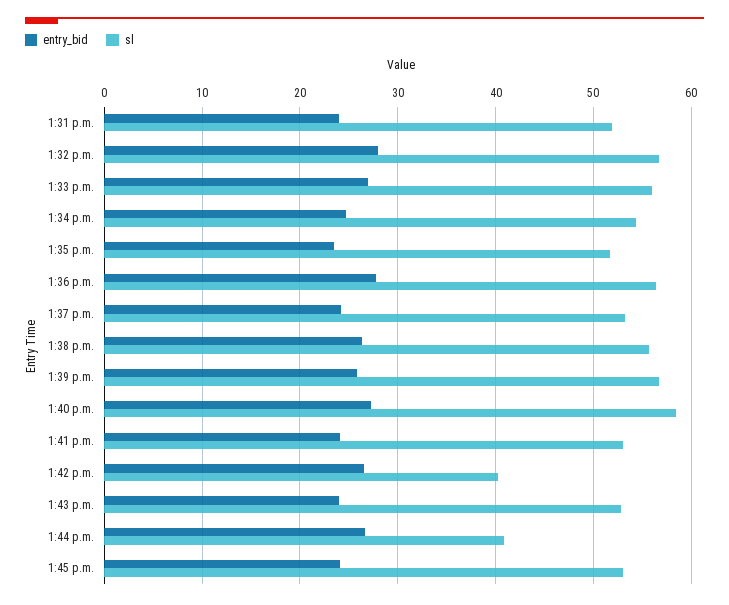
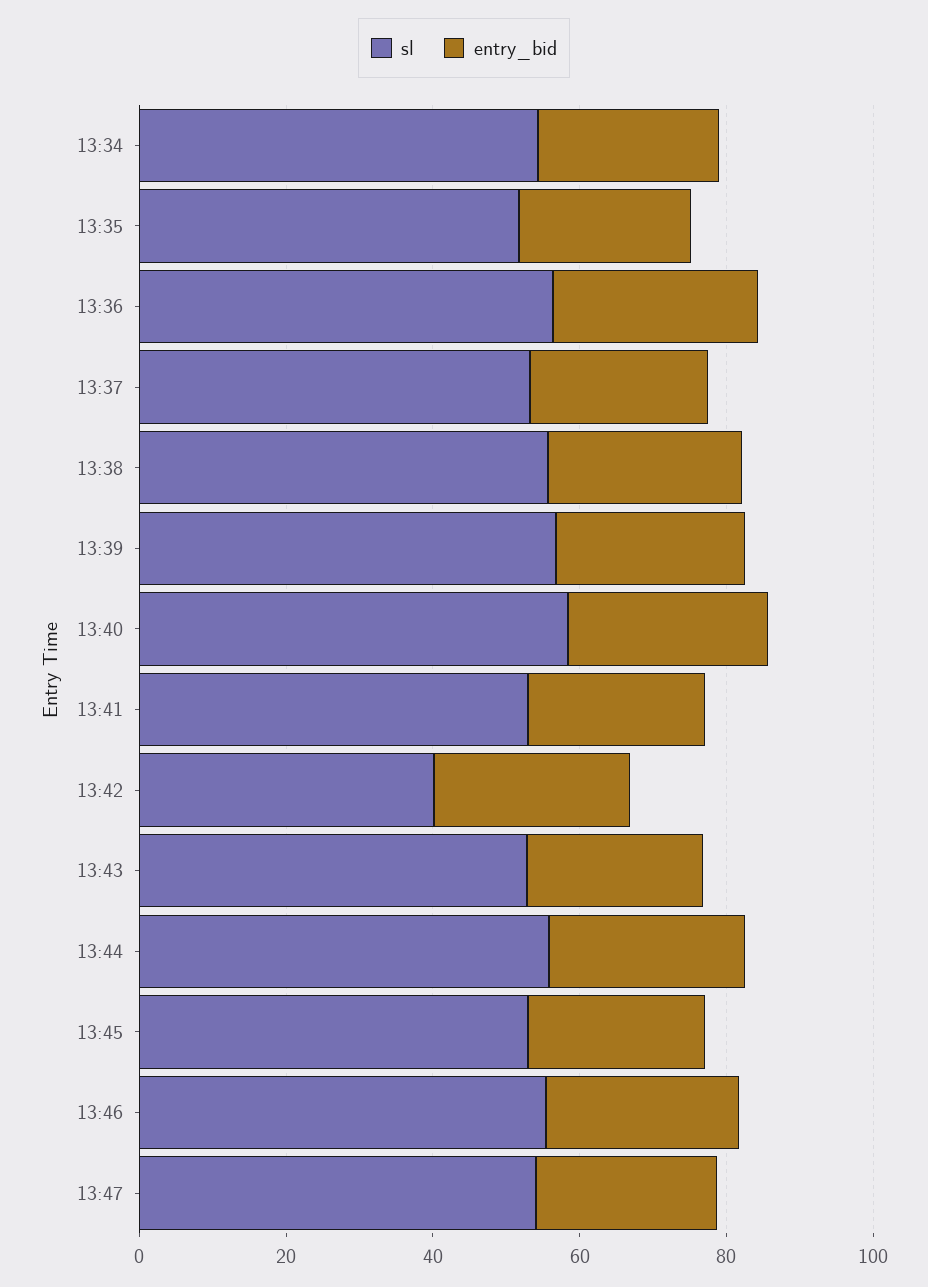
entry_bid, 1:31 p.m.: 24 -> none
sl, 1:31 p.m.: 52 -> none
entry_bid, 1:32 p.m.: 28 -> none
sl, 1:32 p.m.: 57 -> none
entry_bid, 1:33 p.m.: 27 -> none
sl, 1:33 p.m.: 56 -> none
sl, 1:44 p.m.: 41 -> 55
sl, 13:46: none -> 55
entry_bid, 13:46: none -> 25
sl, 13:47: none -> 55
entry_bid, 13:47: none -> 25

